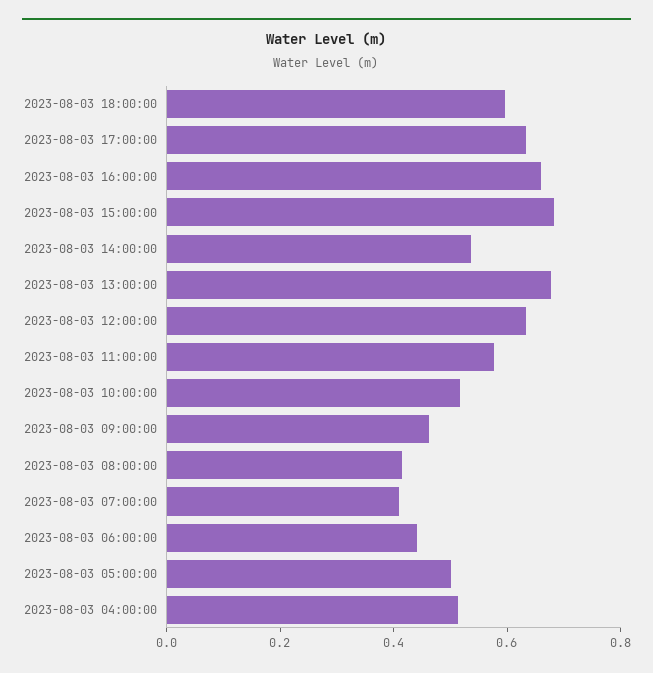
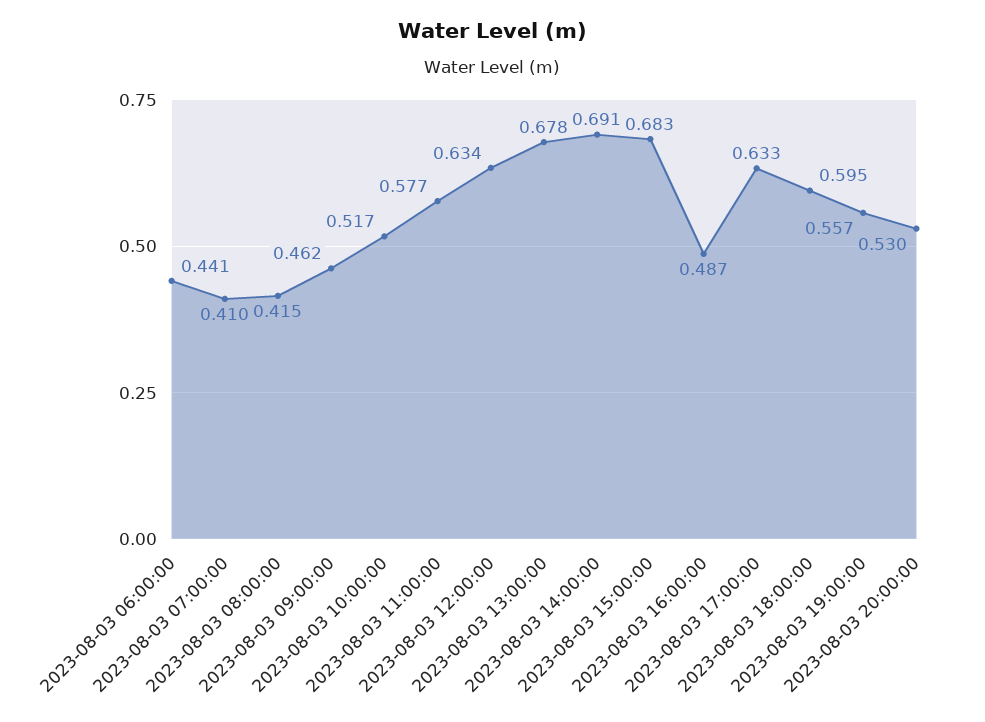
2023-08-03 16:00:00: 0.65 -> 0.487
2023-08-03 14:00:00: 0.55 -> 0.691
2023-08-03 05:00:00: 0.5 -> none
2023-08-03 04:00:00: 0.5 -> none
2023-08-03 19:00:00: none -> 0.557
2023-08-03 20:00:00: none -> 0.53

